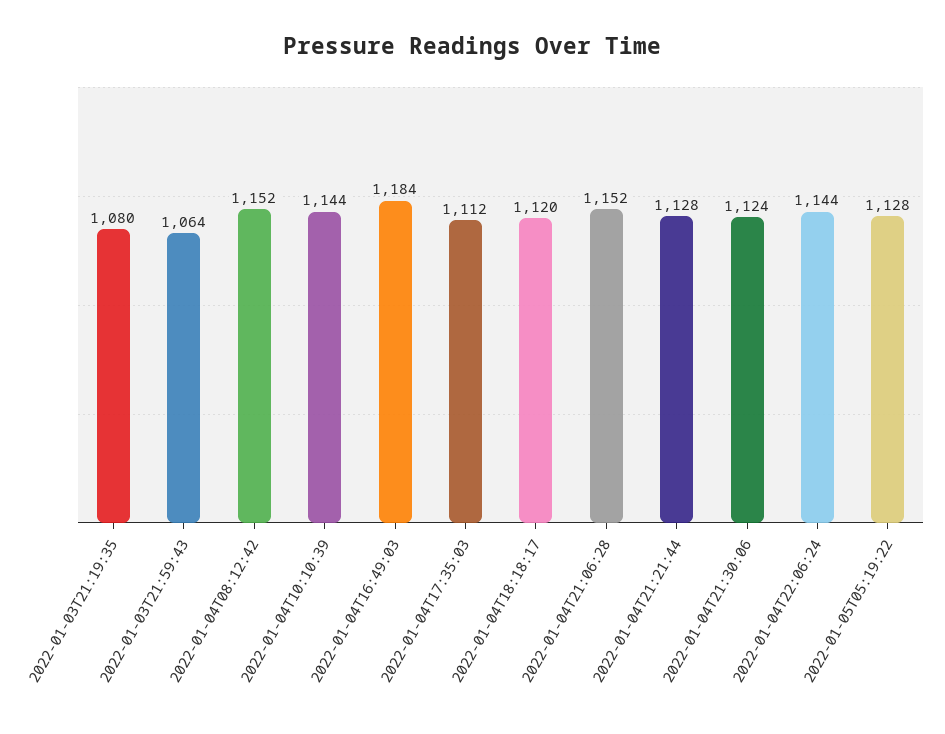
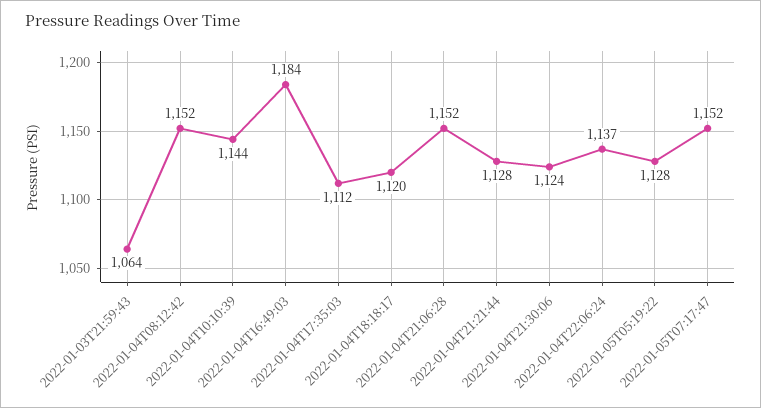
2022-01-03T21:19:35: 1080 -> none
2022-01-04T22:06:24: 1144 -> 1137
2022-01-05T07:17:47: none -> 1152

